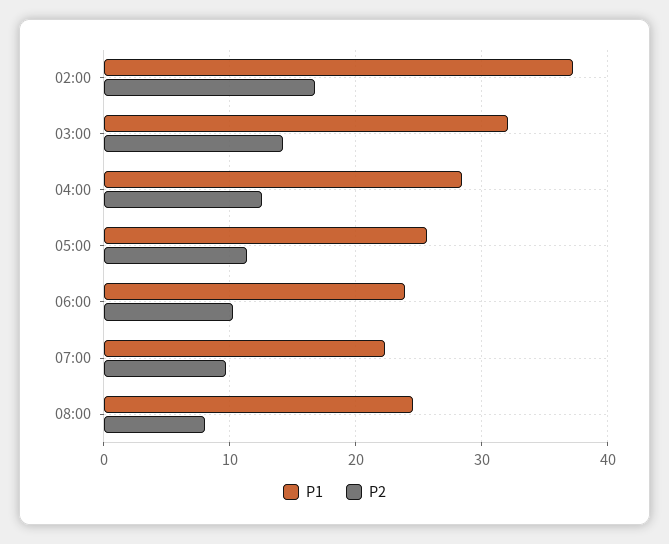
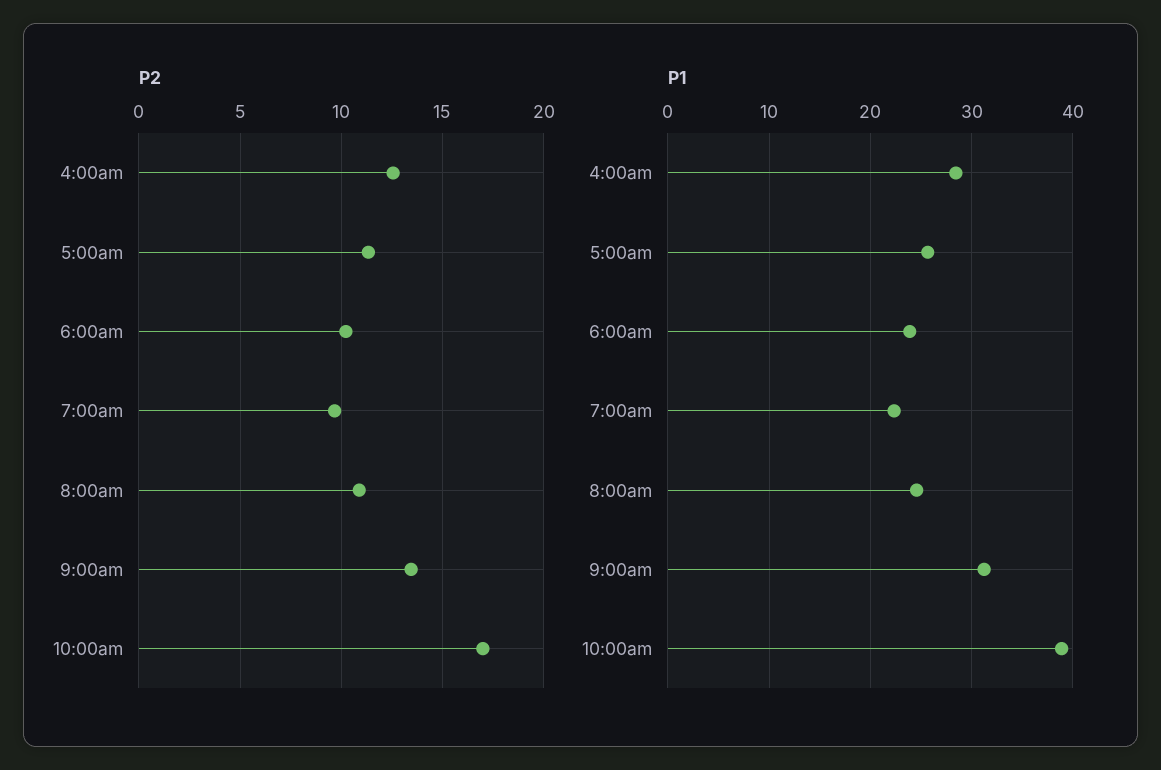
P1, 02:00: 37 -> none
P2, 02:00: 17 -> none
P1, 03:00: 32 -> none
P2, 03:00: 14 -> none
P2, 08:00: 8 -> 11
P2, 9:00am: none -> 13.5
P2, 10:00am: none -> 17
P1, 9:00am: none -> 31
P1, 10:00am: none -> 39

